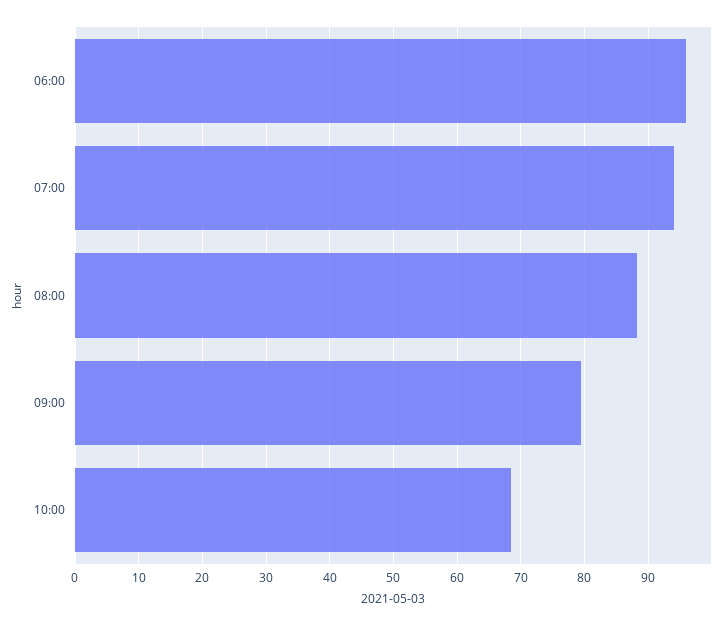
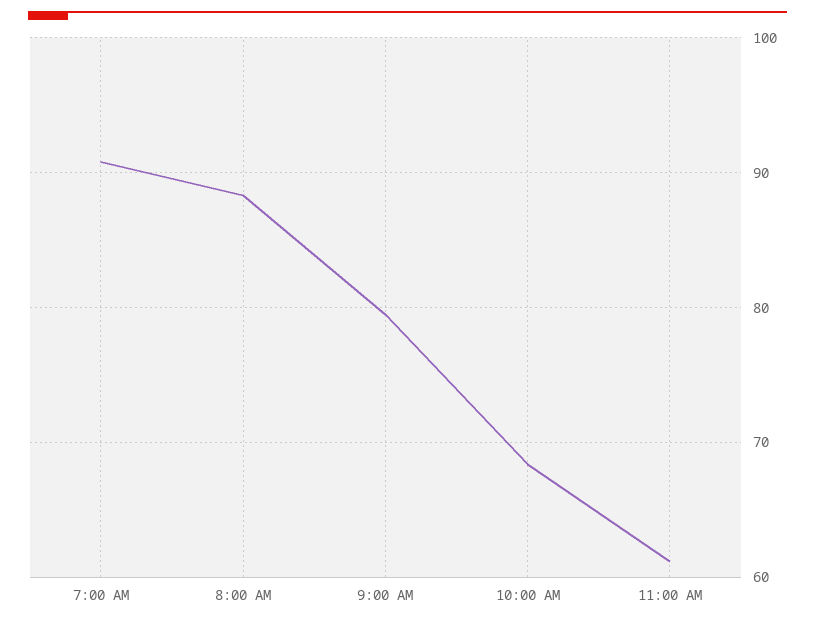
06:00: 96 -> none
07:00: 94 -> 91
11:00 AM: none -> 61

